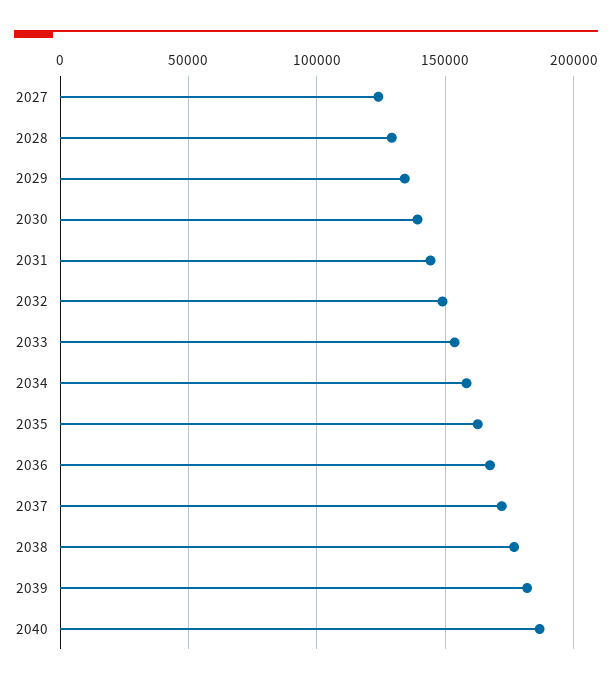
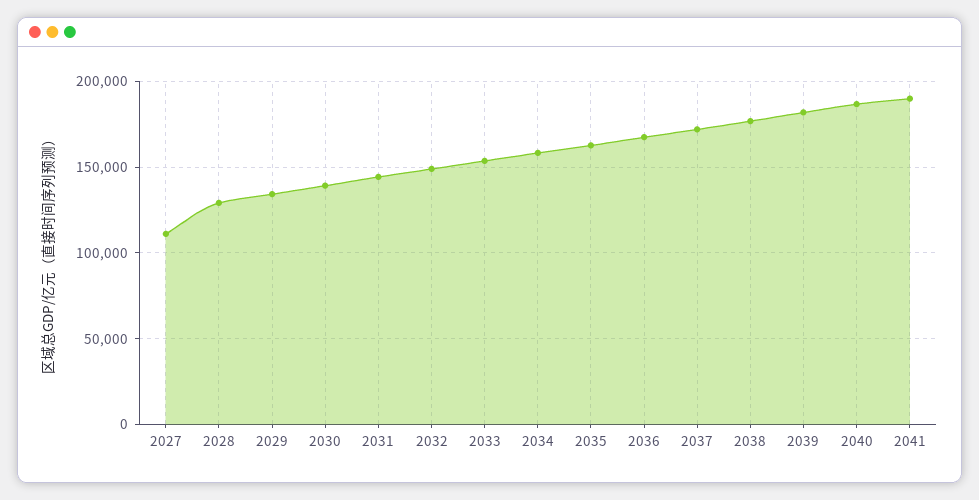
2027: 125000 -> 110000
2041: none -> 190000

